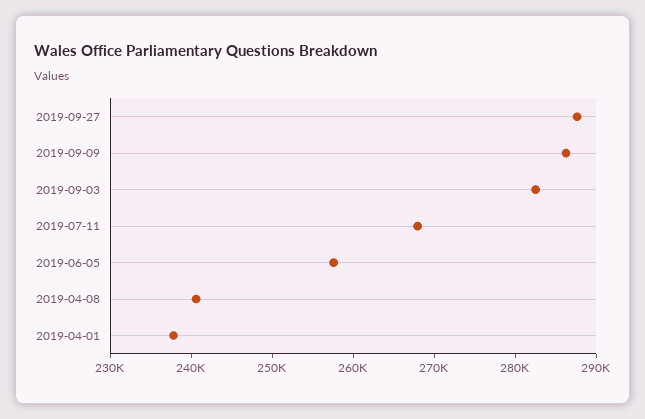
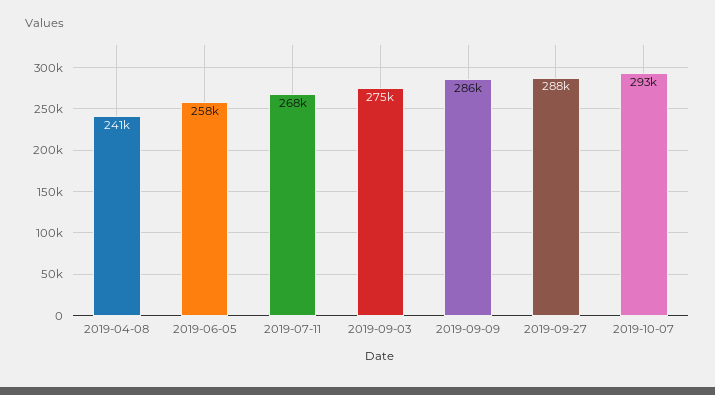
2019-09-03: 282000 -> 275000
2019-04-01: 238000 -> none
2019-10-07: none -> 293000

